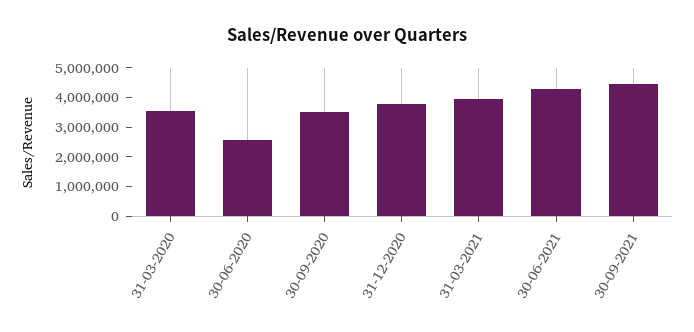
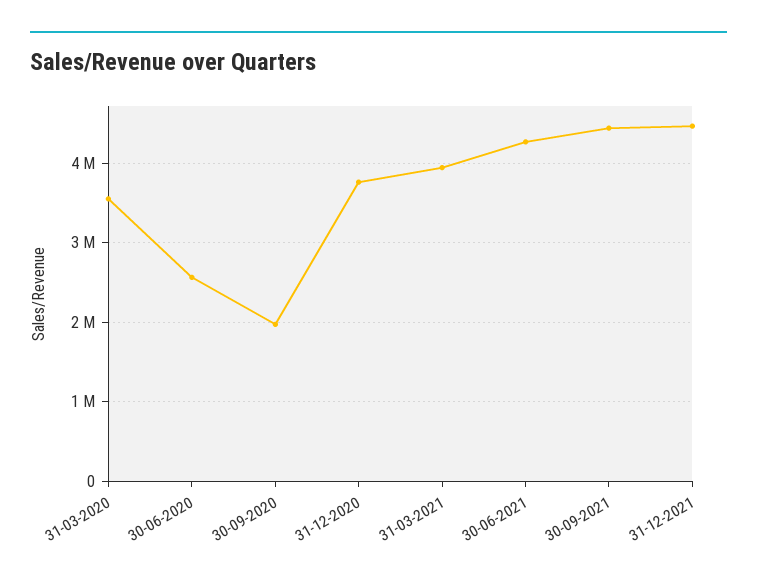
30-09-2020: 3500000 -> 2000000
31-12-2021: none -> 4500000

